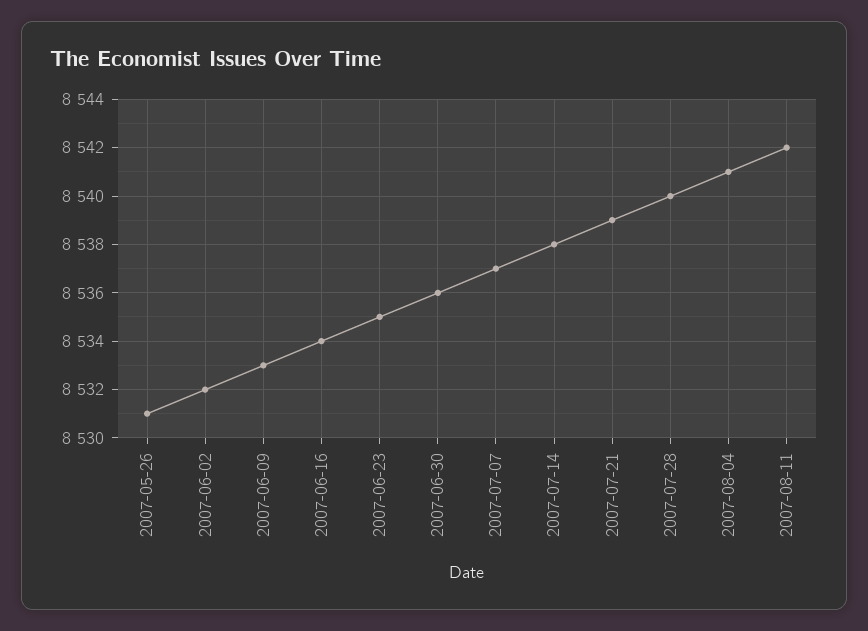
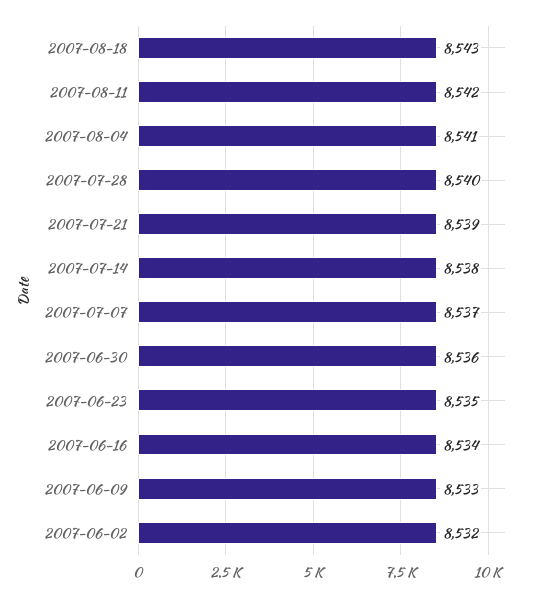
2007-05-26: 8531 -> none
2007-08-18: none -> 8543

